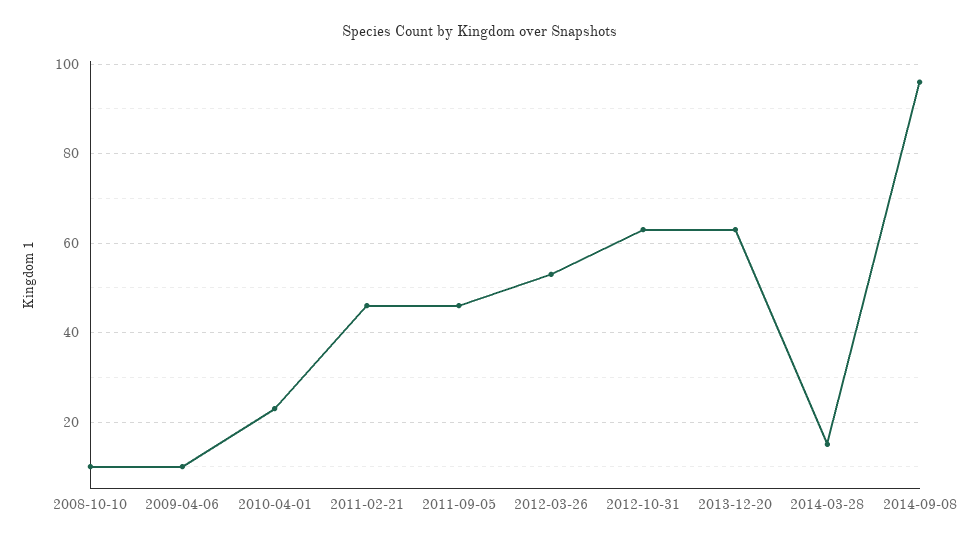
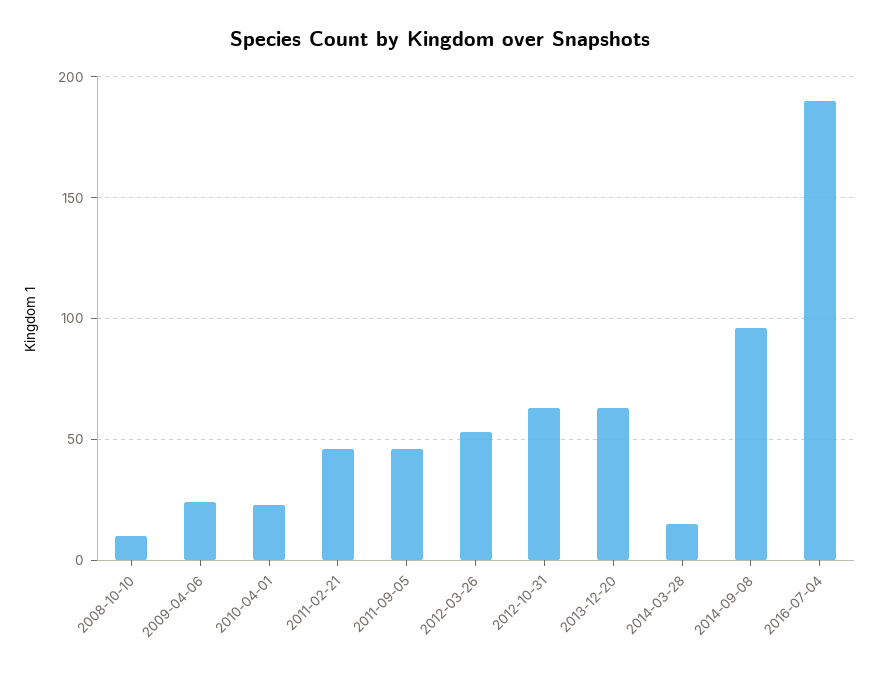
2009-04-06: 10 -> 25
2016-07-04: none -> 190

